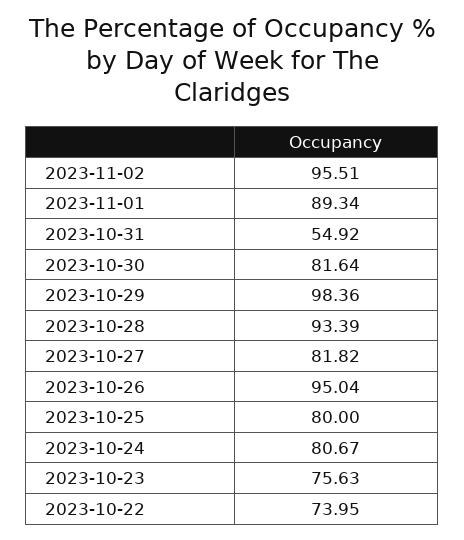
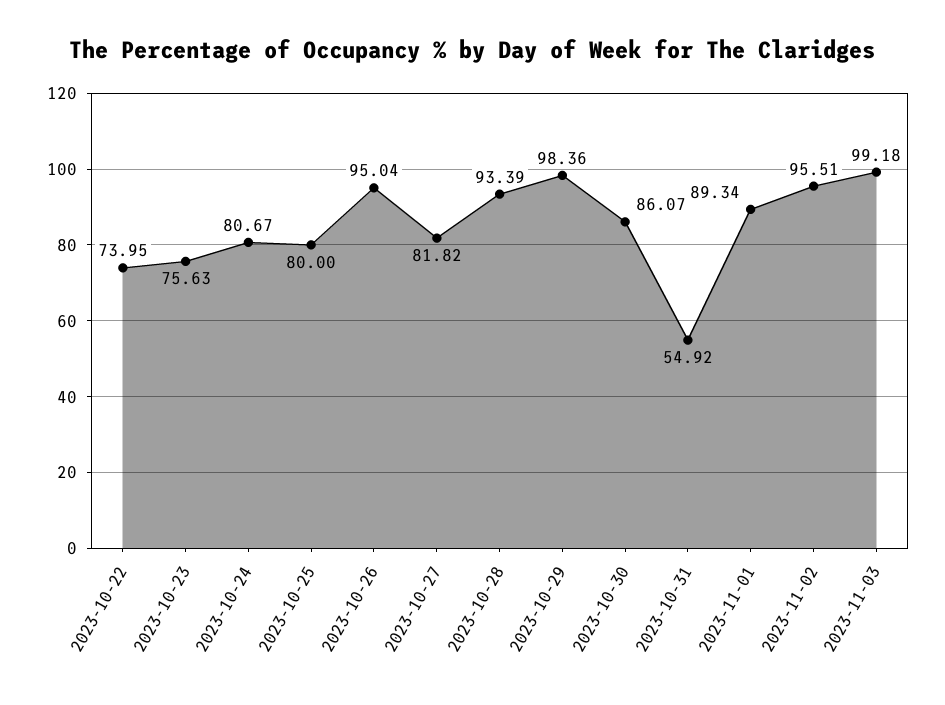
2023-10-30: 81.64 -> 86.07
2023-11-03: none -> 99.18

